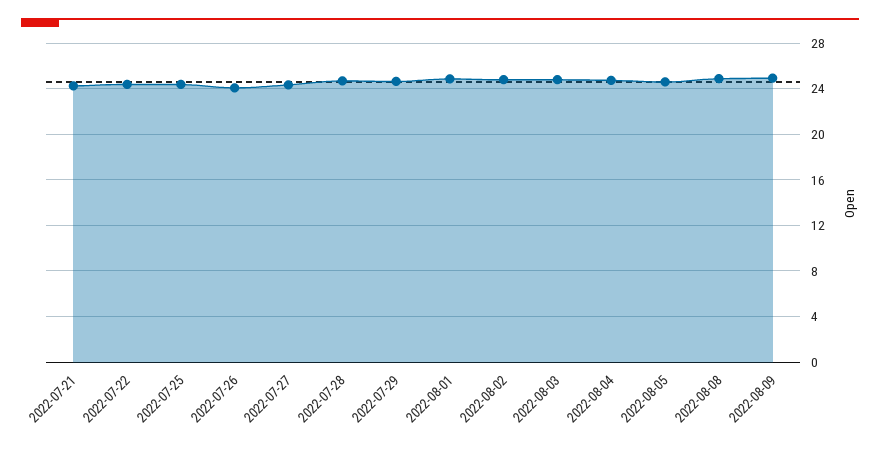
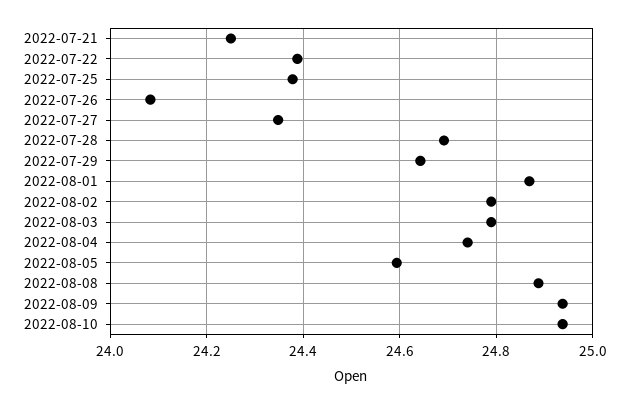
2022-08-10: none -> 24.94

